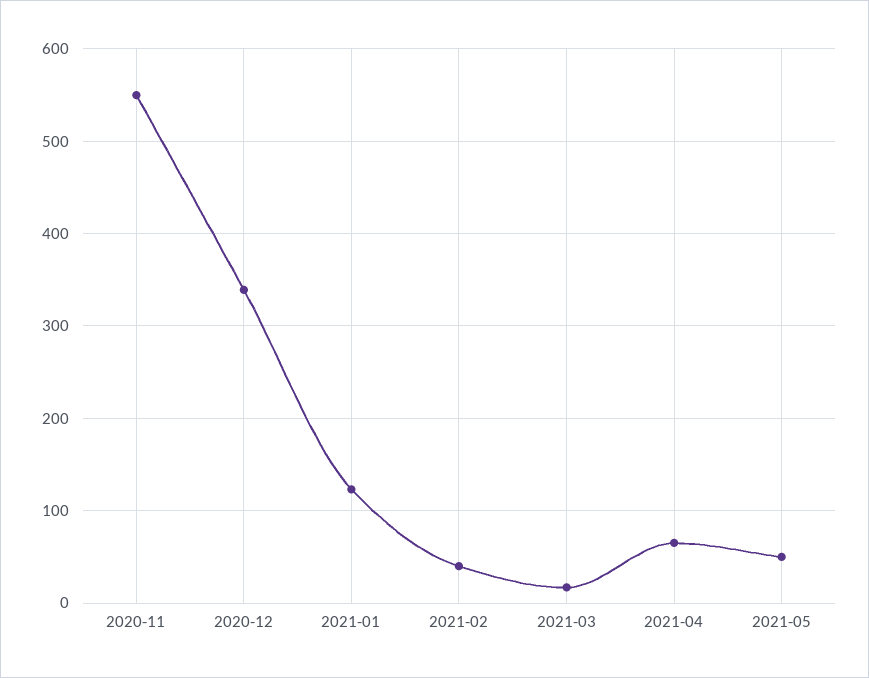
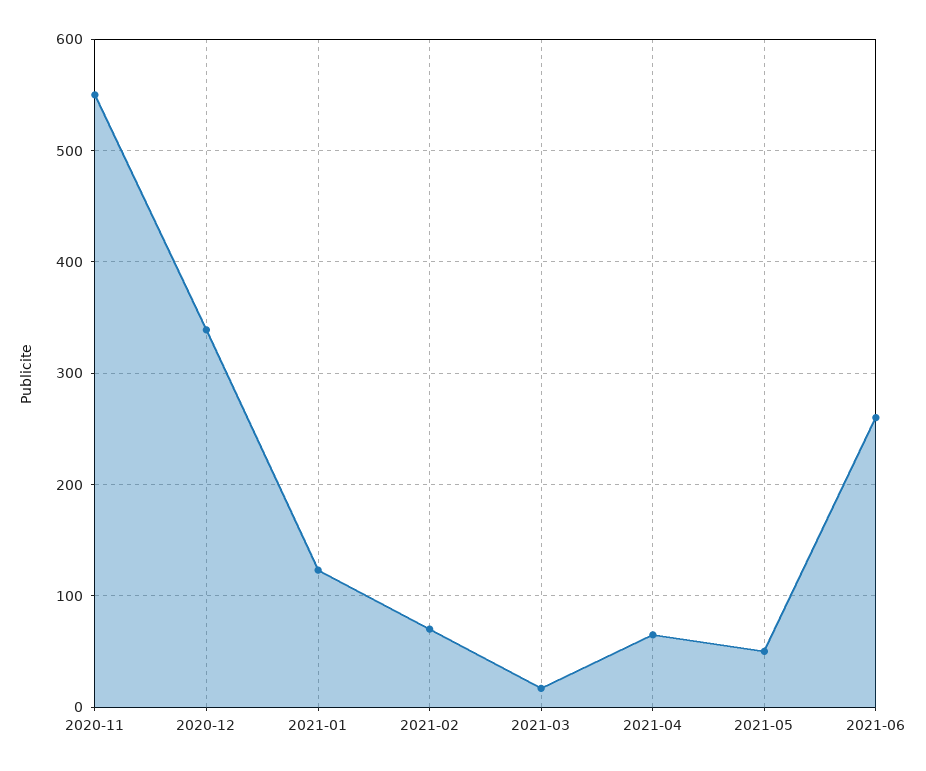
2021-02: 40 -> 70
2021-06: none -> 260

